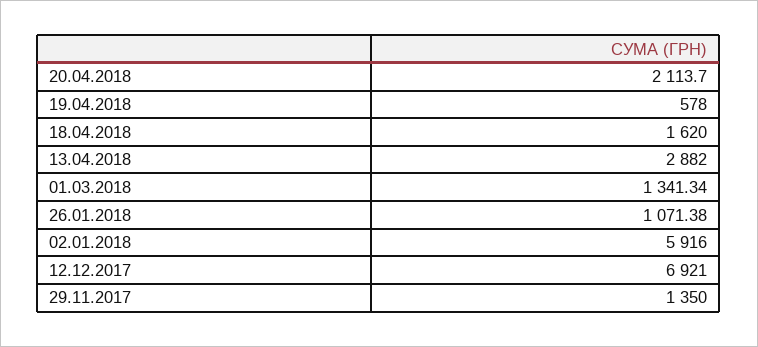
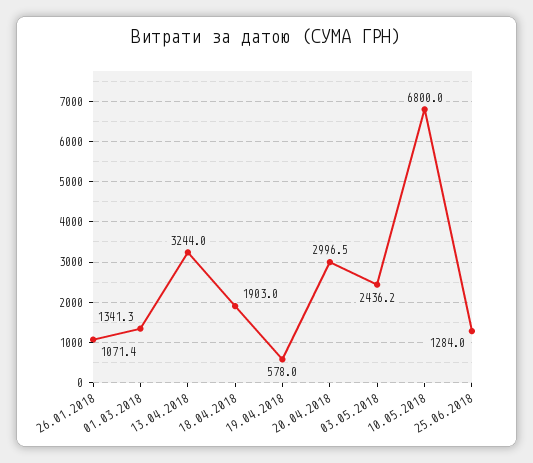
20.04.2018: 2113.7 -> 2996.5
18.04.2018: 1620 -> 1903
13.04.2018: 2882 -> 3244
02.01.2018: 5916 -> none
12.12.2017: 6921 -> none
29.11.2017: 1350 -> none
03.05.2018: none -> 2436.2
10.05.2018: none -> 6800
25.06.2018: none -> 1284

